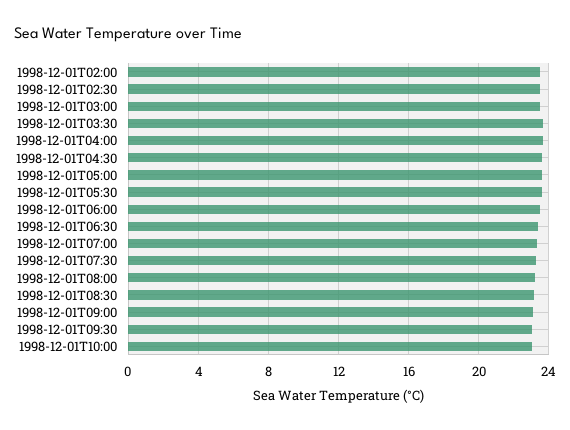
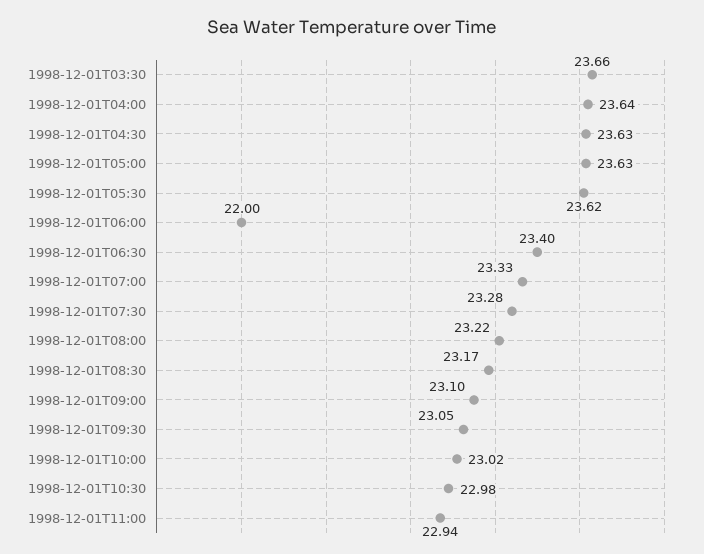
1998-12-01T02:00: 23.5 -> none
1998-12-01T02:30: 23.5 -> none
1998-12-01T03:00: 23.5 -> none
1998-12-01T06:00: 23.5 -> 22
1998-12-01T10:30: none -> 22.98
1998-12-01T11:00: none -> 22.94

